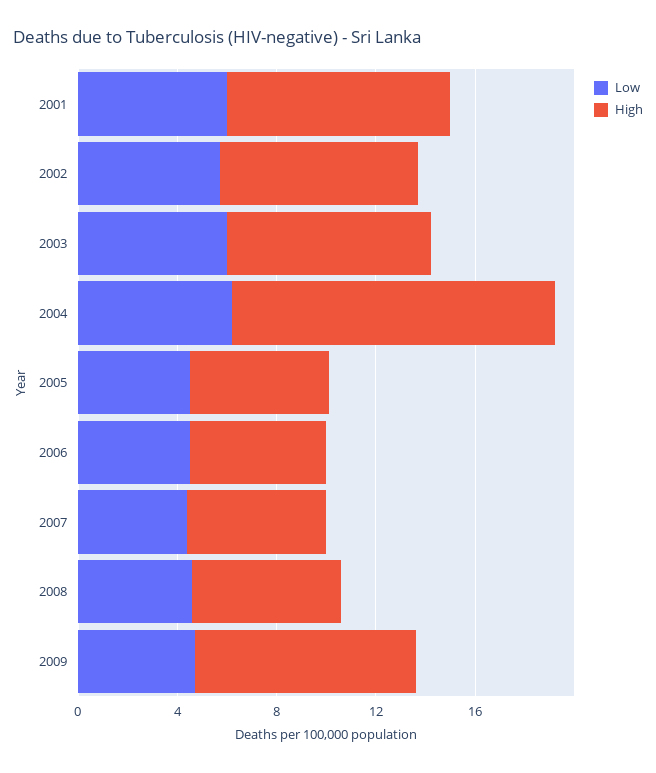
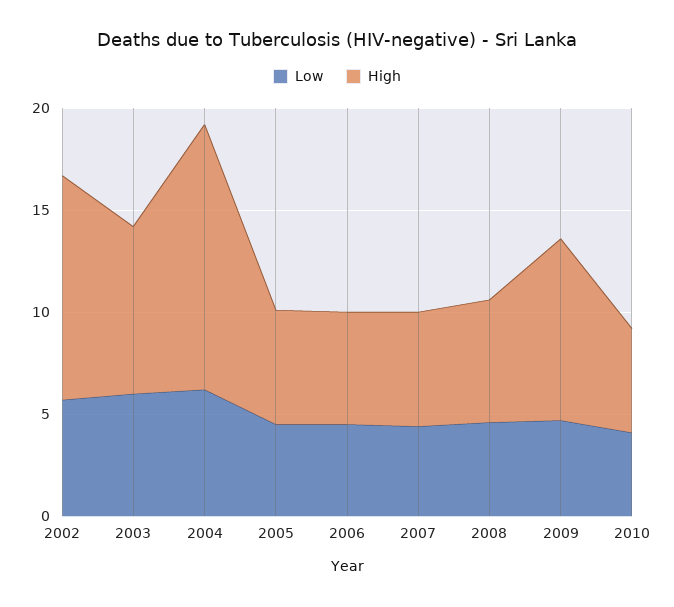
Low, 2001: 6 -> none
High, 2001: 9 -> none
High, 2002: 8 -> 11
Low, 2010: none -> 4
High, 2010: none -> 5

